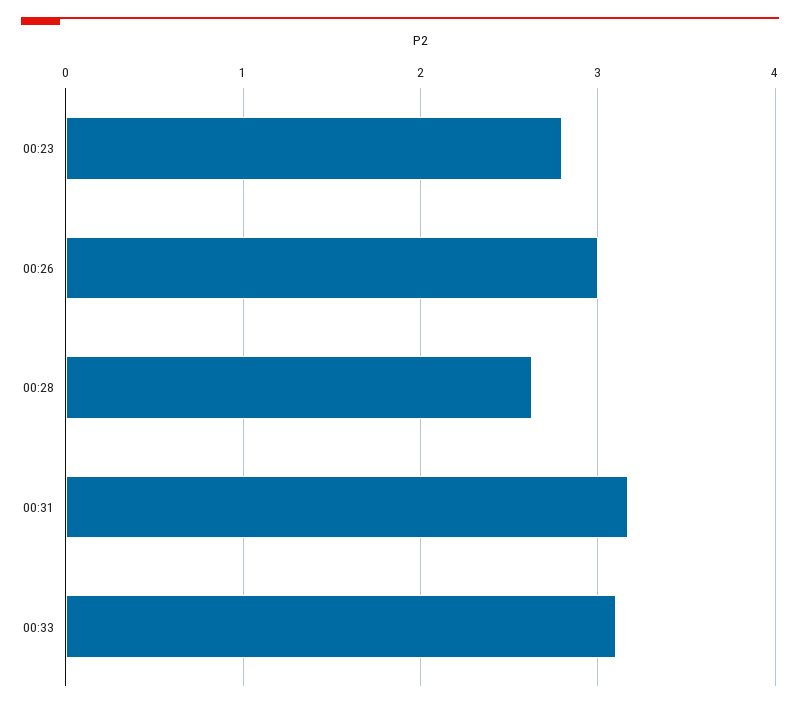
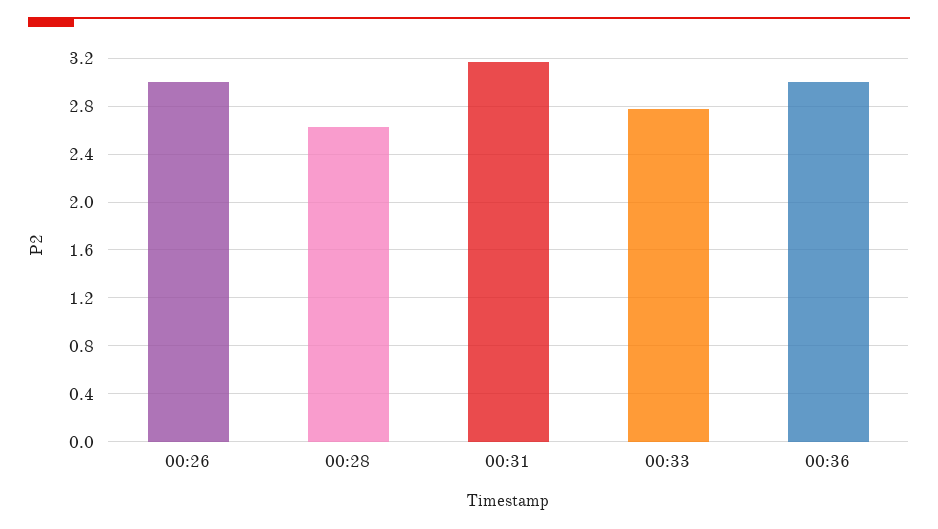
00:23: 2.8 -> none
00:33: 3.1 -> 2.8
00:36: none -> 3

